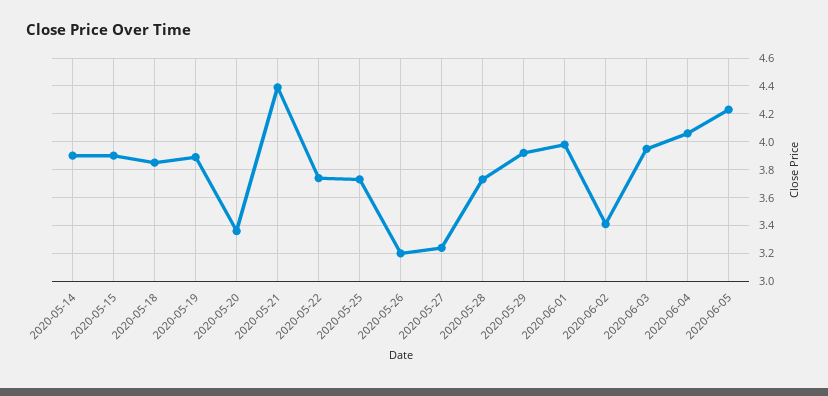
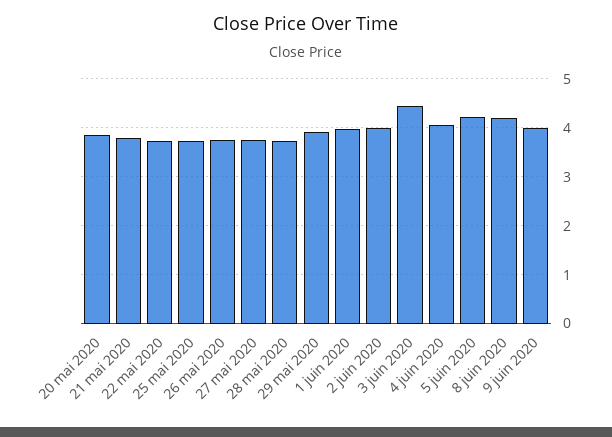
2020-05-14: 3.9 -> none
2020-05-15: 3.9 -> none
2020-05-18: 3.85 -> none
2020-05-19: 3.9 -> none
2020-05-20: 3.35 -> 3.8
2020-05-21: 4.4 -> 3.8
2020-05-26: 3.2 -> 3.8
2020-05-27: 3.25 -> 3.8
2020-06-02: 3.4 -> 4
2020-06-03: 3.95 -> 4.4
8 juin 2020: none -> 4.2
9 juin 2020: none -> 4

